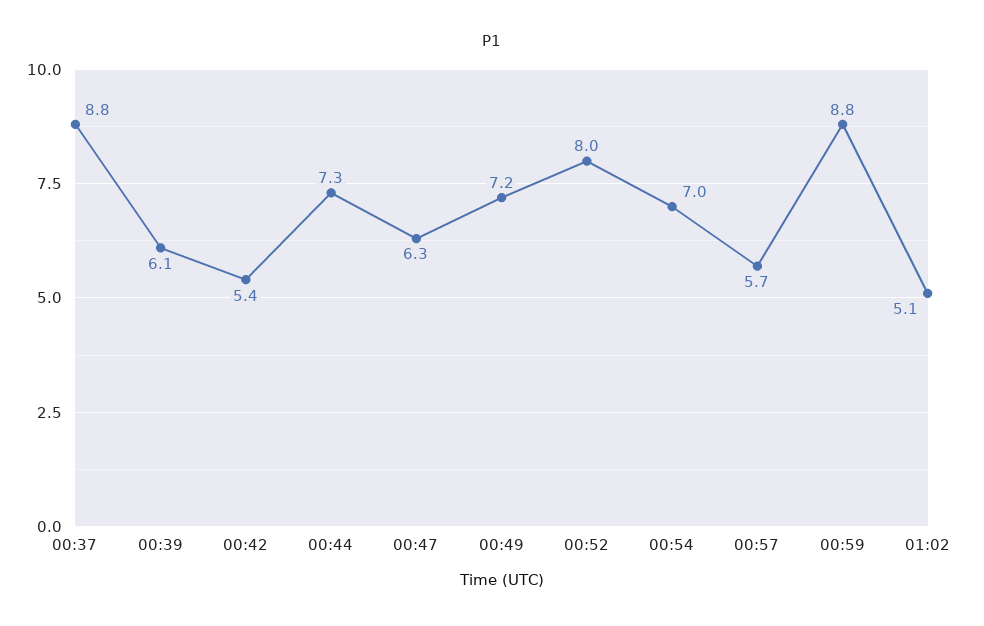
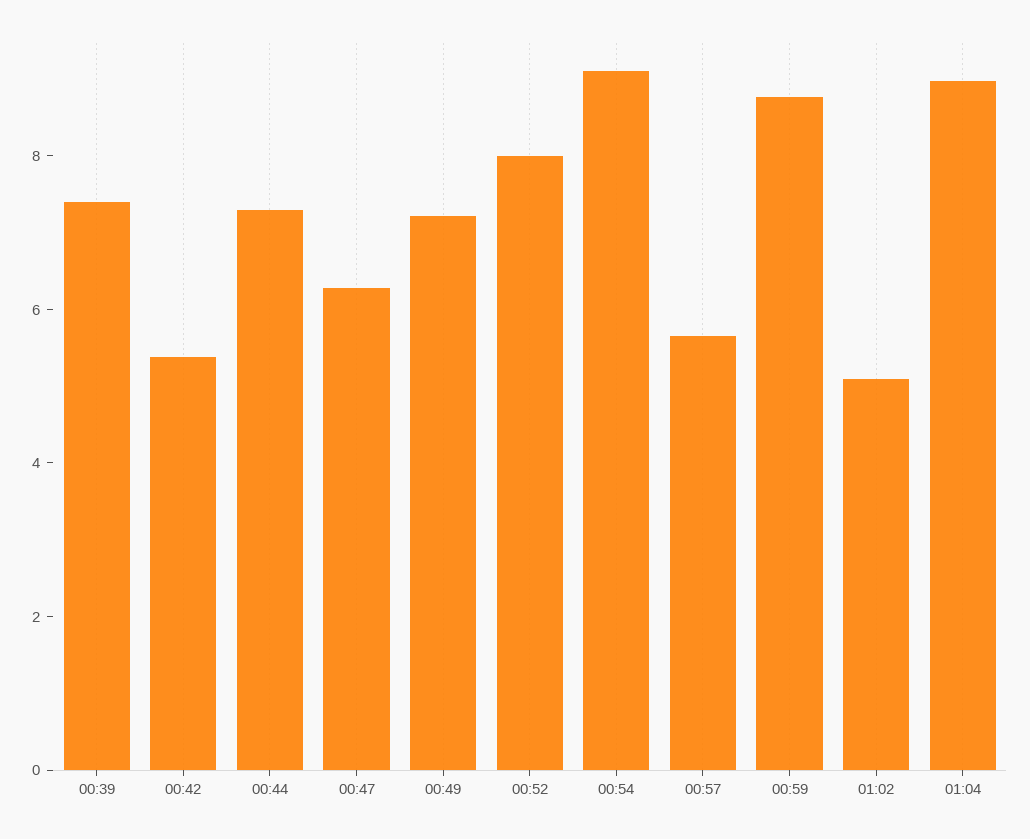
00:37: 8.8 -> none
00:39: 6.1 -> 7.5
00:54: 7 -> 9
01:04: none -> 9

